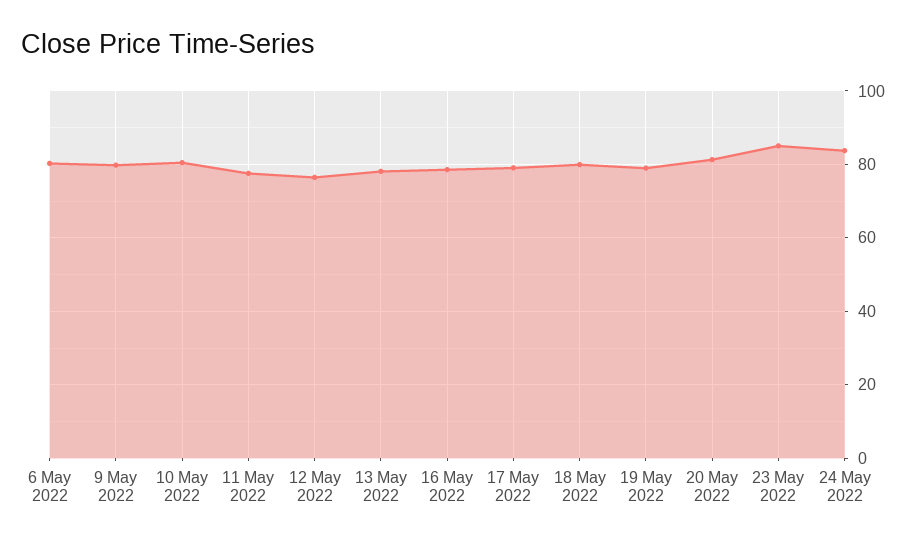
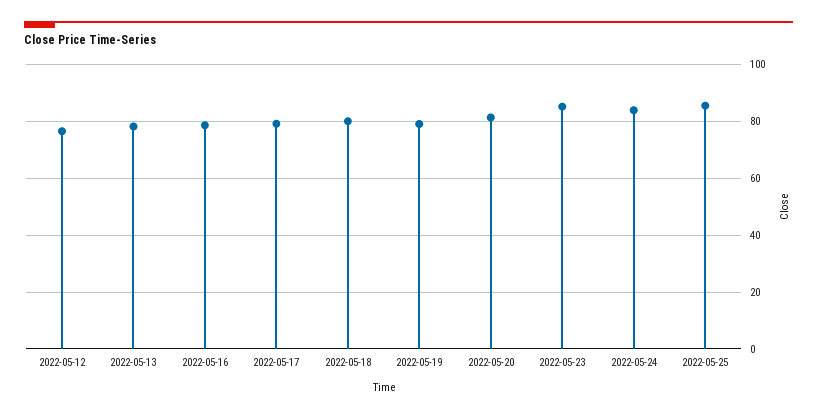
6 May 2022: 80 -> none
9 May 2022: 80 -> none
10 May 2022: 80 -> none
11 May 2022: 78 -> none
2022-05-25: none -> 85

